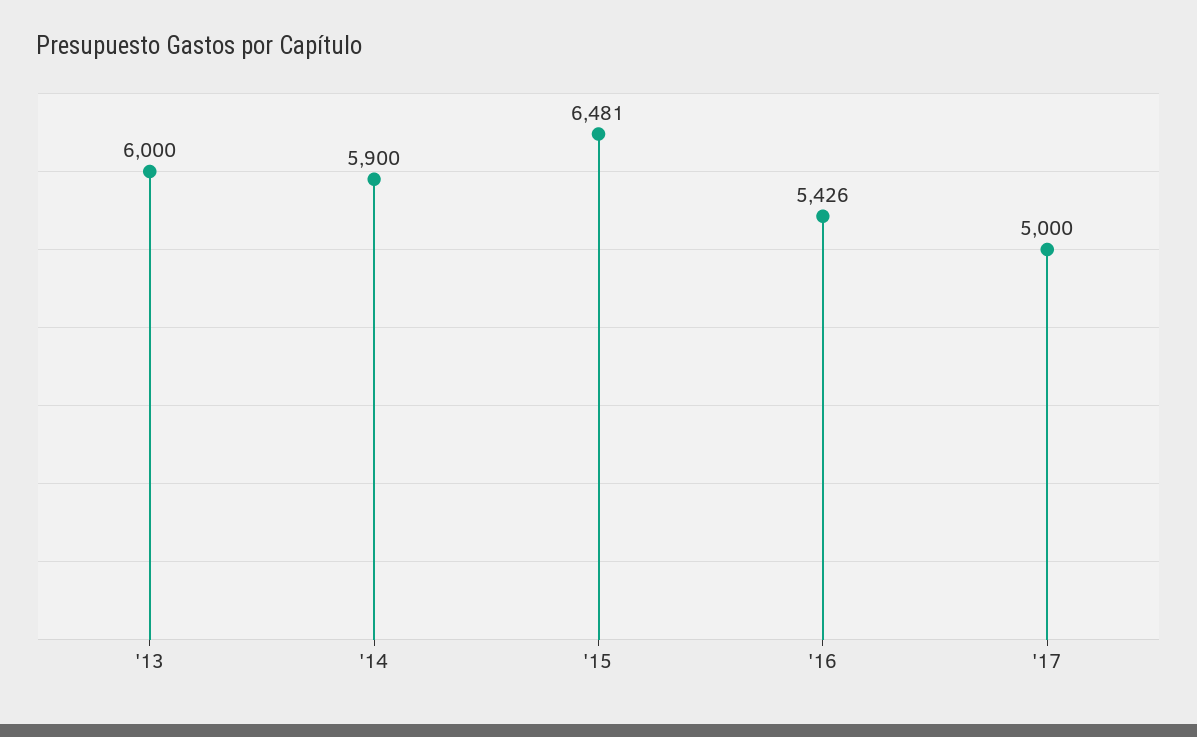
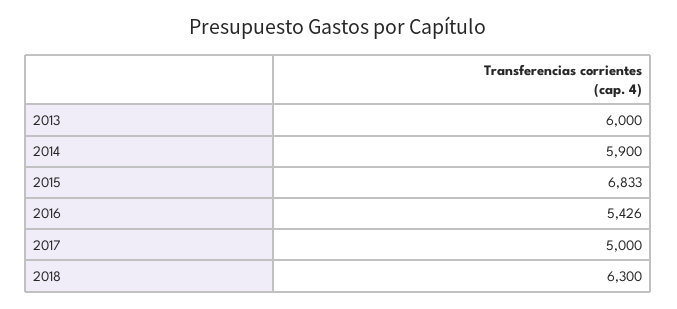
'15: 6481 -> 6833
2018: none -> 6300

